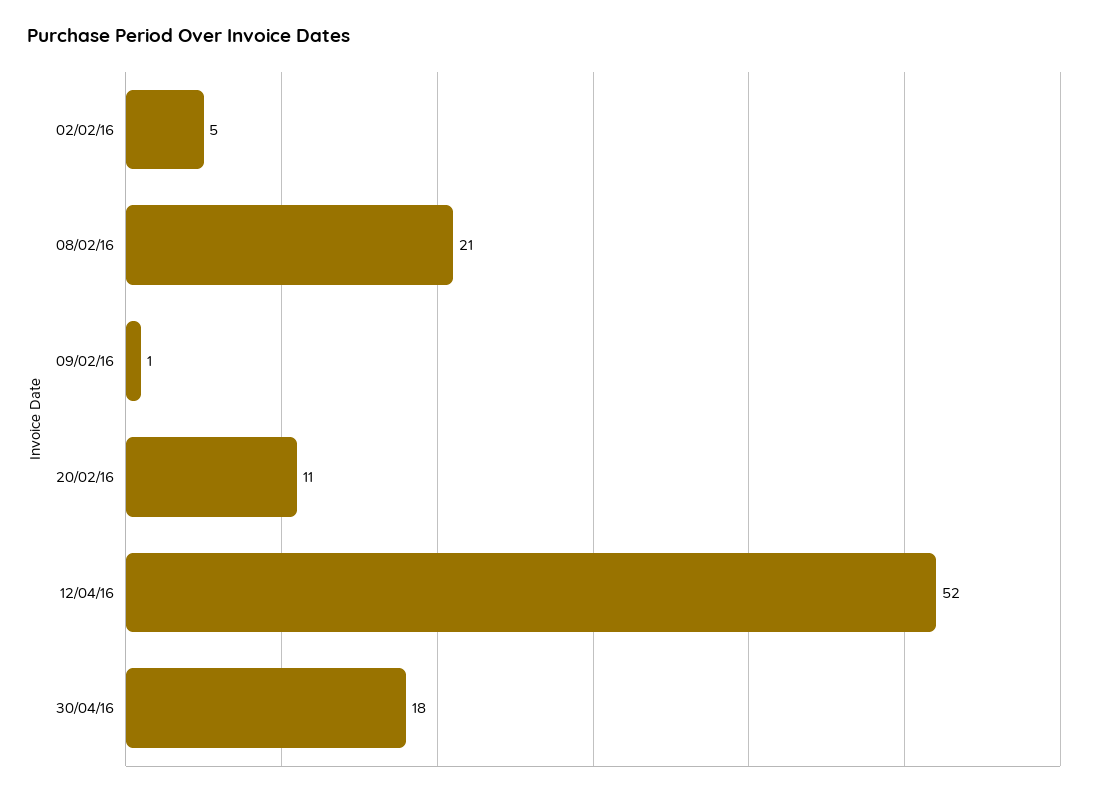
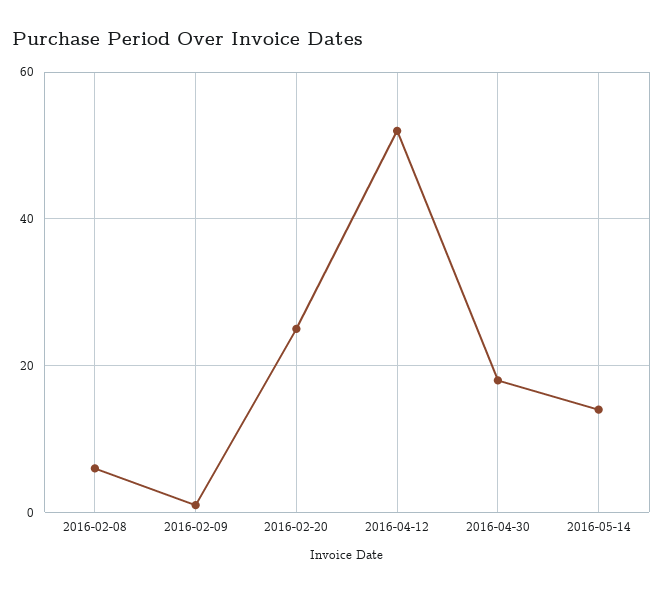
02/02/16: 5 -> none
08/02/16: 21 -> 5
20/02/16: 11 -> 25
2016-05-14: none -> 15

